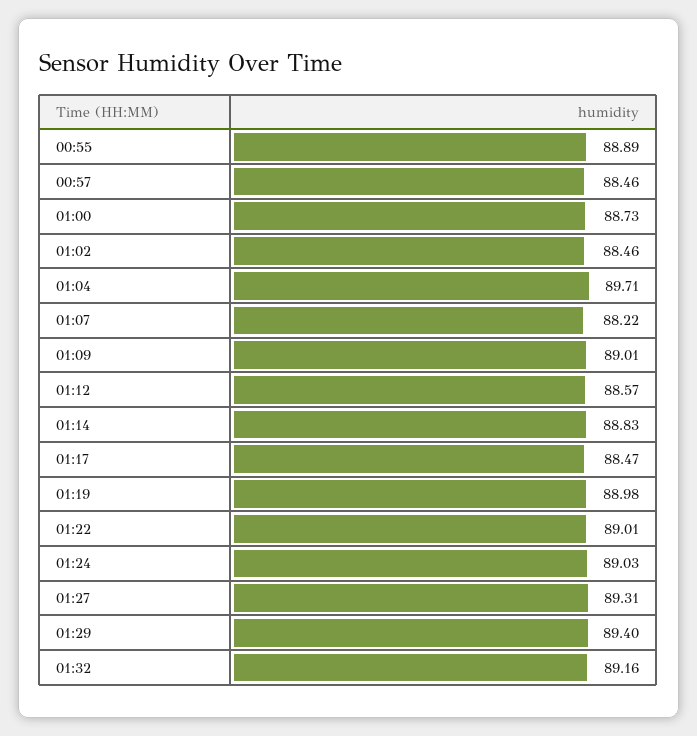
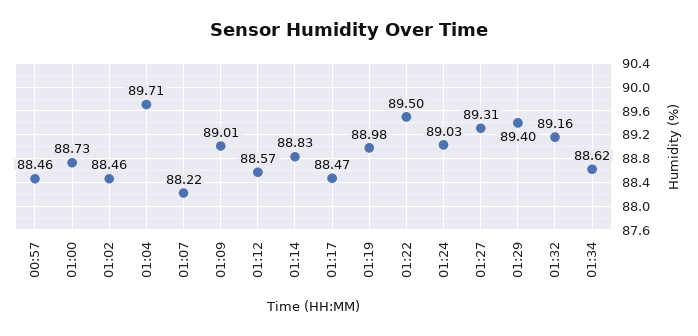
00:55: 88.89 -> none
01:22: 89.01 -> 89.5
01:34: none -> 88.62

